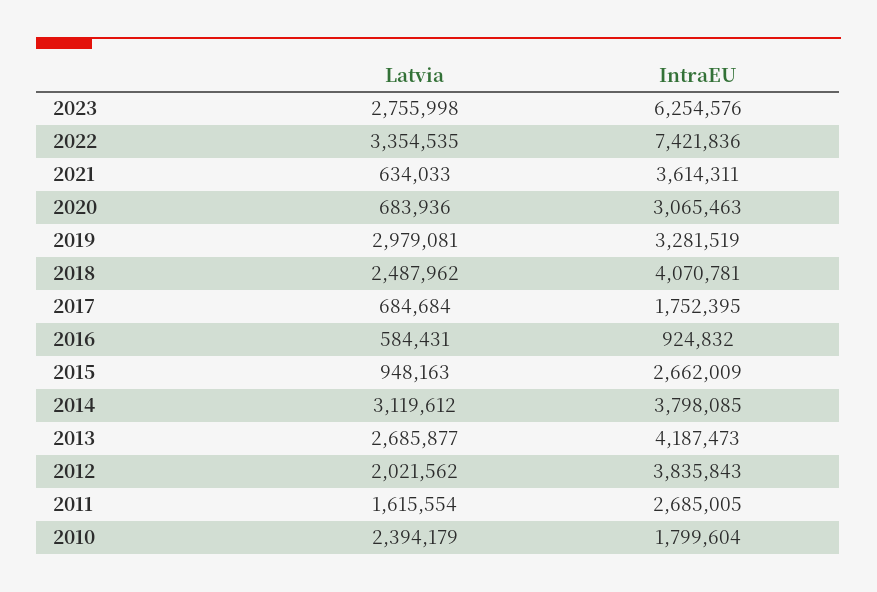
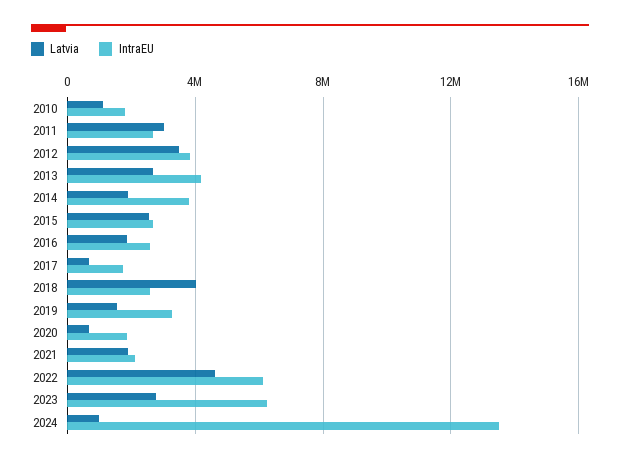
Latvia, 2022: 3354535 -> 4500000
IntraEU, 2022: 7421836 -> 6000000
Latvia, 2021: 634033 -> 2000000
IntraEU, 2021: 3614311 -> 2000000
IntraEU, 2020: 3065463 -> 2000000
Latvia, 2019: 2979081 -> 1500000
Latvia, 2018: 2487962 -> 4000000
IntraEU, 2018: 4070781 -> 2500000
Latvia, 2016: 584431 -> 2000000
IntraEU, 2016: 924832 -> 2500000
Latvia, 2015: 948163 -> 2500000
Latvia, 2014: 3119612 -> 2000000
Latvia, 2012: 2021562 -> 3500000
Latvia, 2011: 1615554 -> 3000000
Latvia, 2010: 2394179 -> 1000000
Latvia, 2024: none -> 1000000
IntraEU, 2024: none -> 13500000

